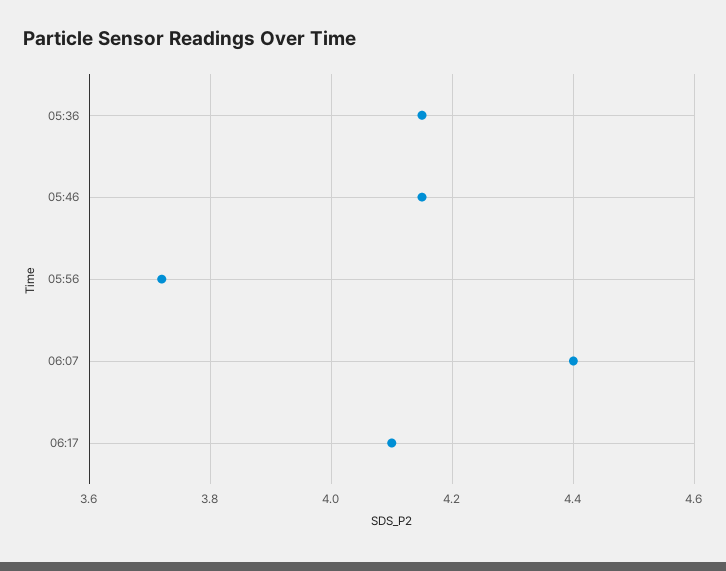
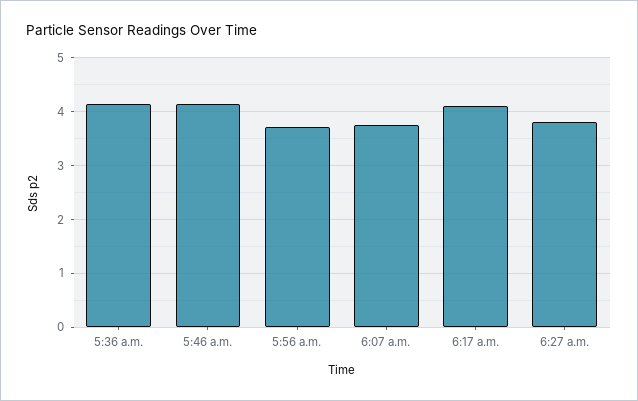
06:07: 4.4 -> 3.8
6:27 a.m.: none -> 3.8

